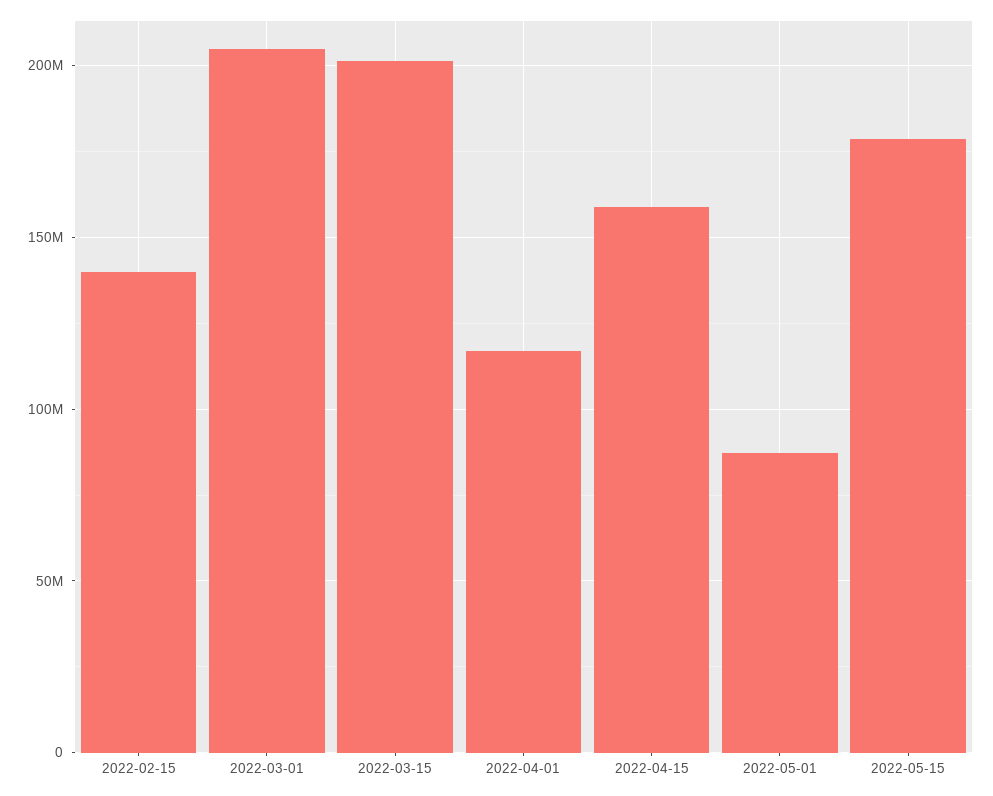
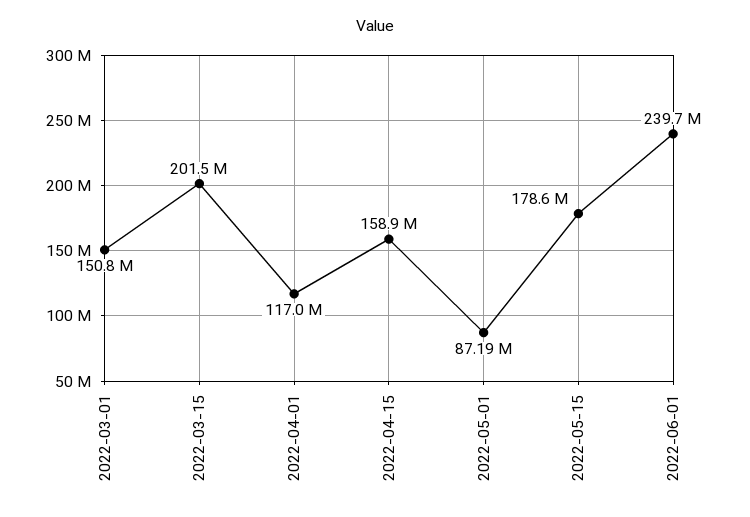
2022-02-15: 140000000 -> none
2022-03-01: 205000000 -> 150800000
2022-06-01: none -> 239700000

